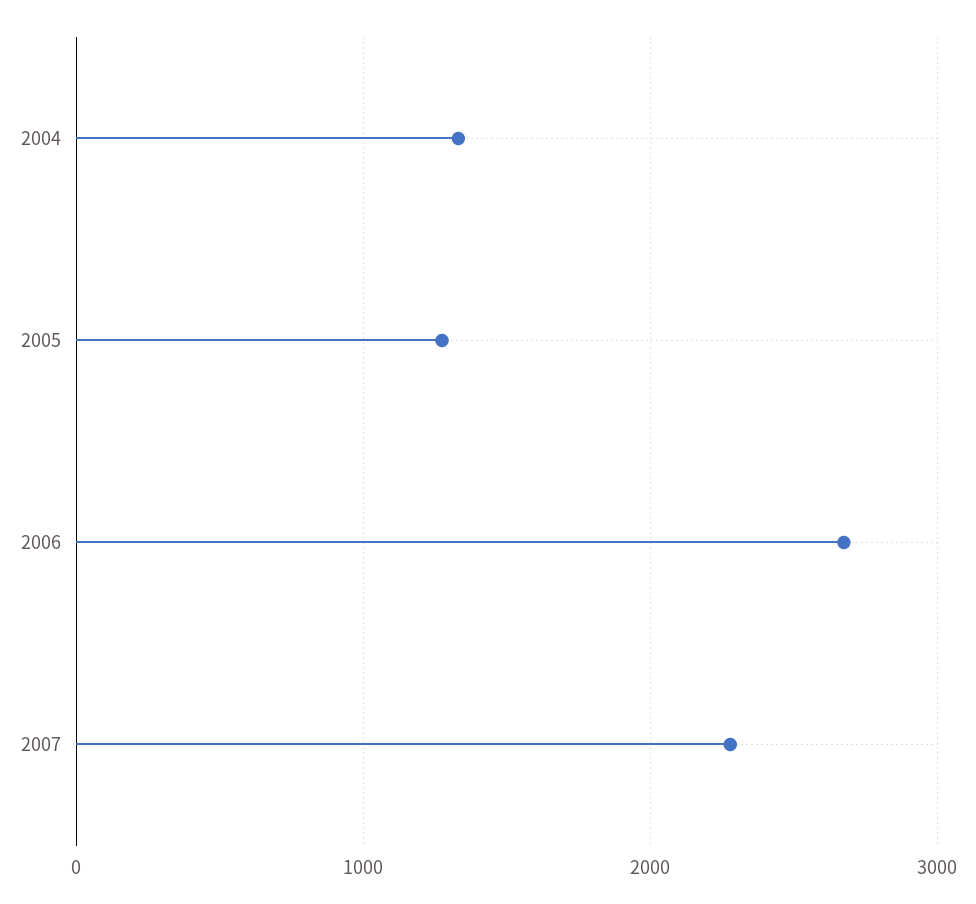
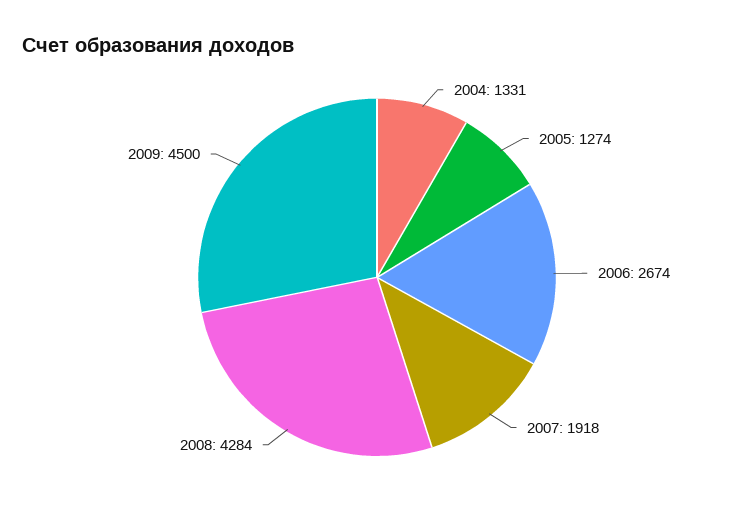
2007: 2300 -> 1918
2008: none -> 4284
2009: none -> 4500

